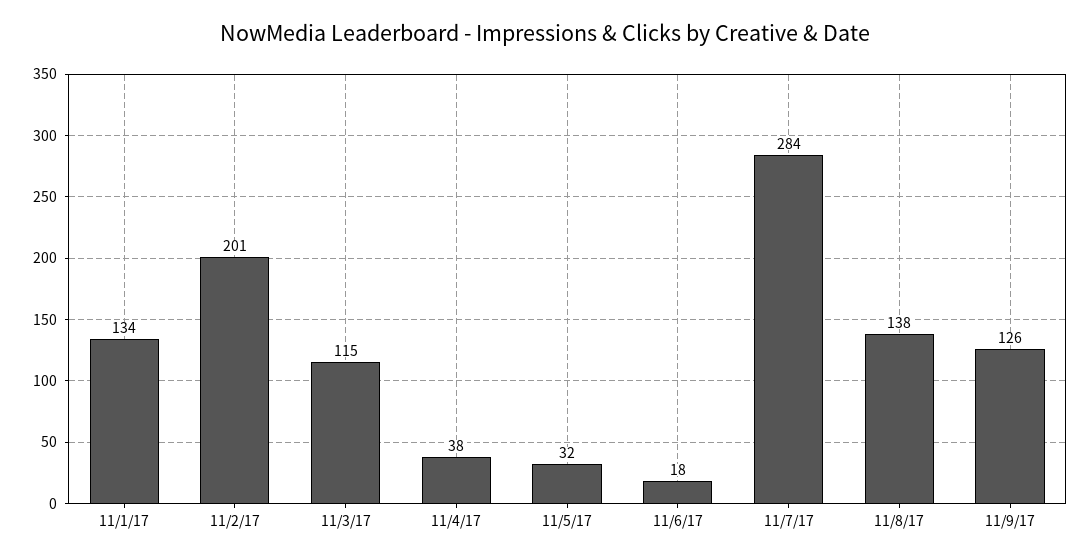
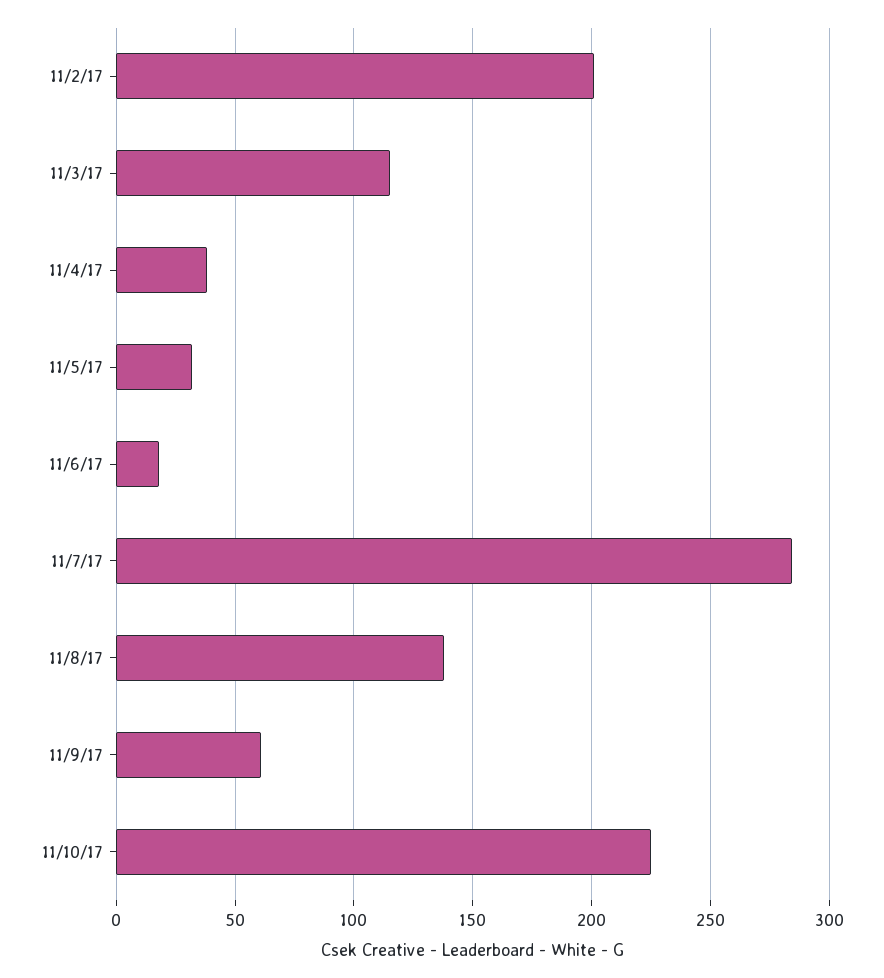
11/1/17: 134 -> none
11/9/17: 126 -> 60
11/10/17: none -> 225

